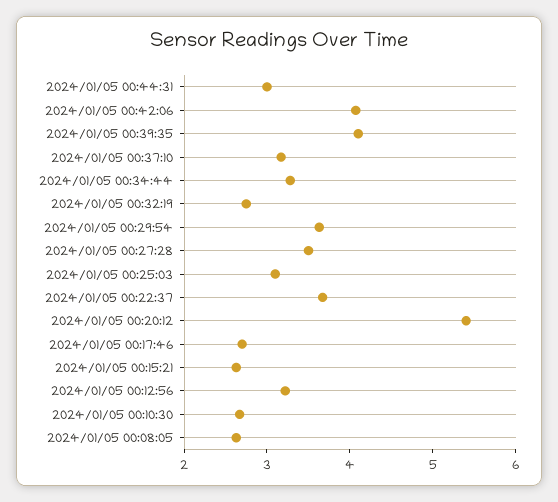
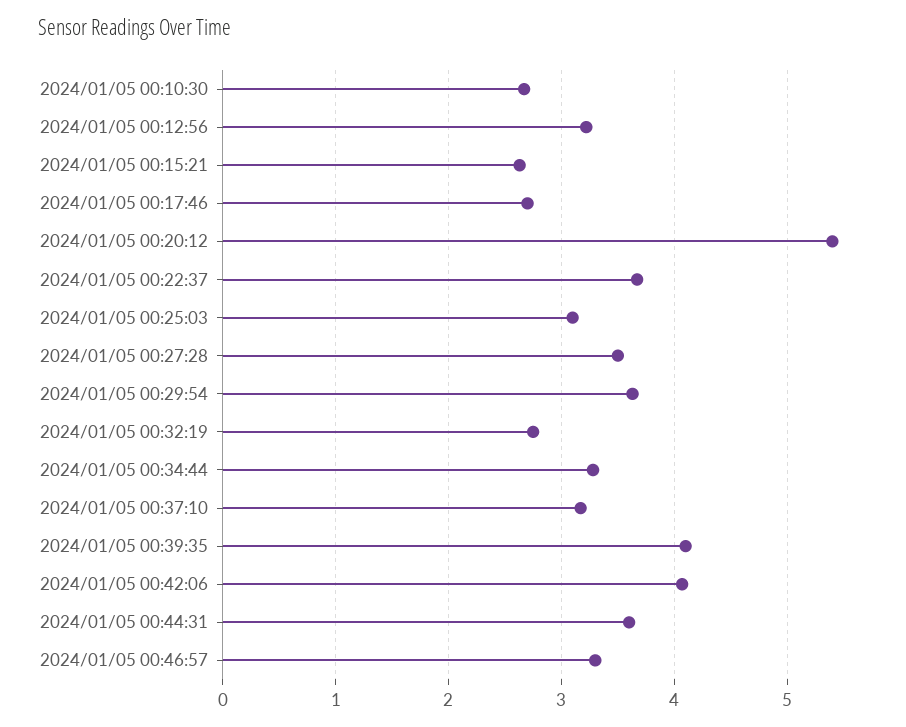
2024/01/05 00:44:31: 3 -> 3.6
2024/01/05 00:08:05: 2.6 -> none
2024/01/05 00:46:57: none -> 3.3

